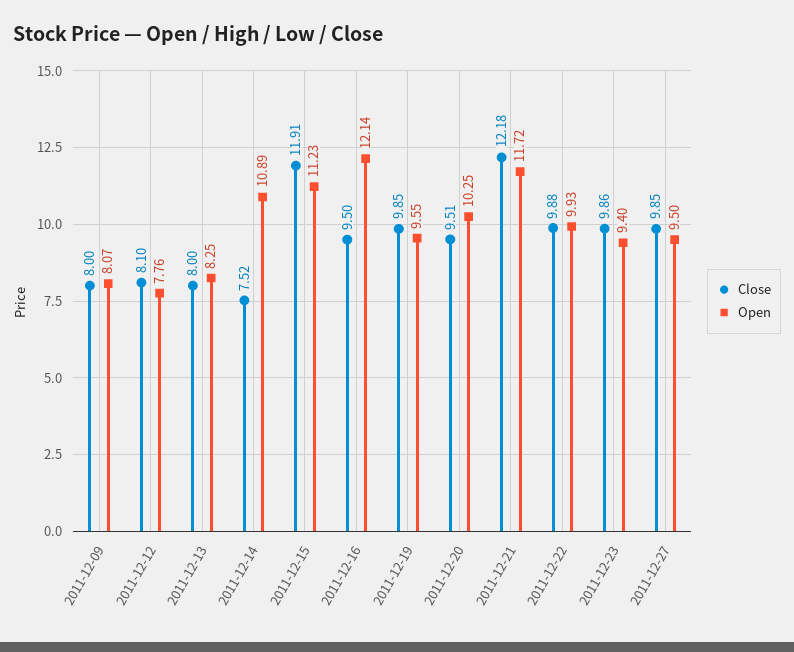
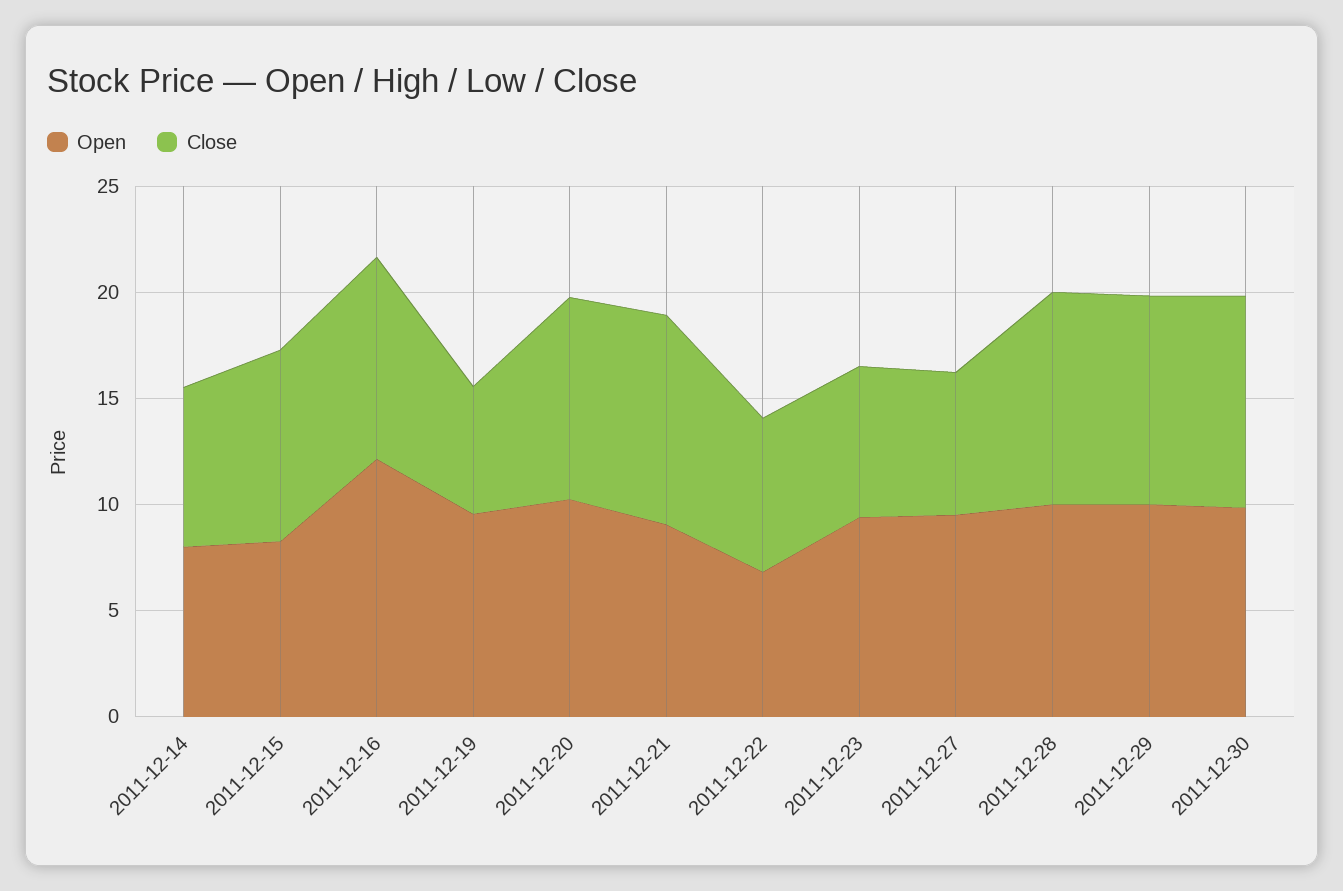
Close, 2011-12-09: 8 -> none
Open, 2011-12-09: 8.07 -> none
Close, 2011-12-12: 8.1 -> none
Open, 2011-12-12: 7.76 -> none
Close, 2011-12-13: 8 -> none
Open, 2011-12-13: 8.25 -> none
Open, 2011-12-14: 10.89 -> 8
Close, 2011-12-15: 11.91 -> 9
Open, 2011-12-15: 11.23 -> 8
Close, 2011-12-19: 9.85 -> 6
Close, 2011-12-21: 12.18 -> 10
Open, 2011-12-21: 11.72 -> 9
Close, 2011-12-22: 9.88 -> 7
Open, 2011-12-22: 9.93 -> 7
Close, 2011-12-23: 9.86 -> 7
Close, 2011-12-27: 9.85 -> 7
Open, 2011-12-28: none -> 10
Close, 2011-12-28: none -> 10
Open, 2011-12-29: none -> 10
Close, 2011-12-29: none -> 10
Open, 2011-12-30: none -> 10
Close, 2011-12-30: none -> 10

